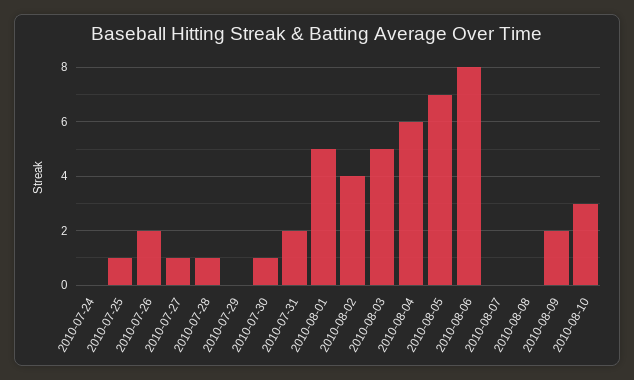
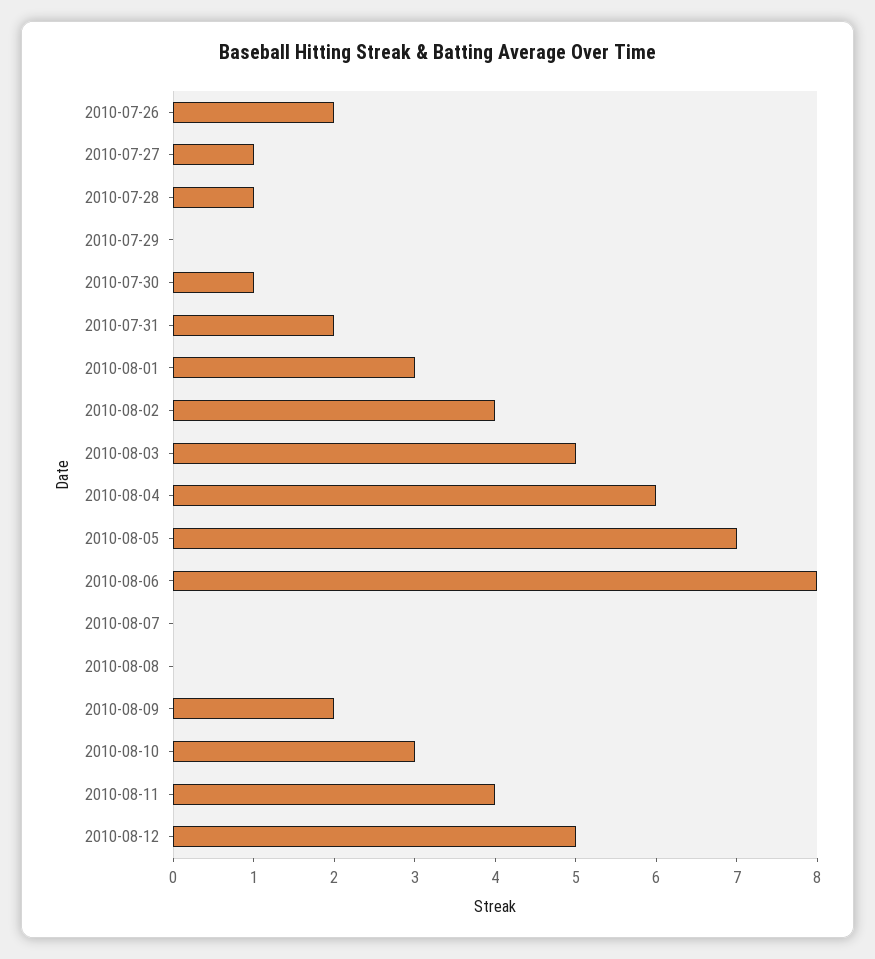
2010-07-24: 0 -> none
2010-07-25: 1 -> none
2010-08-01: 5 -> 3
2010-08-11: none -> 4
2010-08-12: none -> 5

